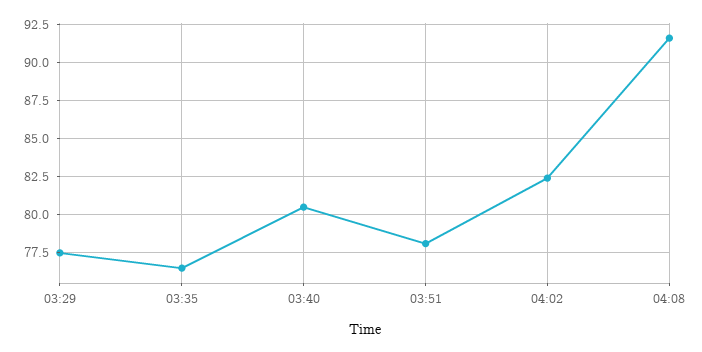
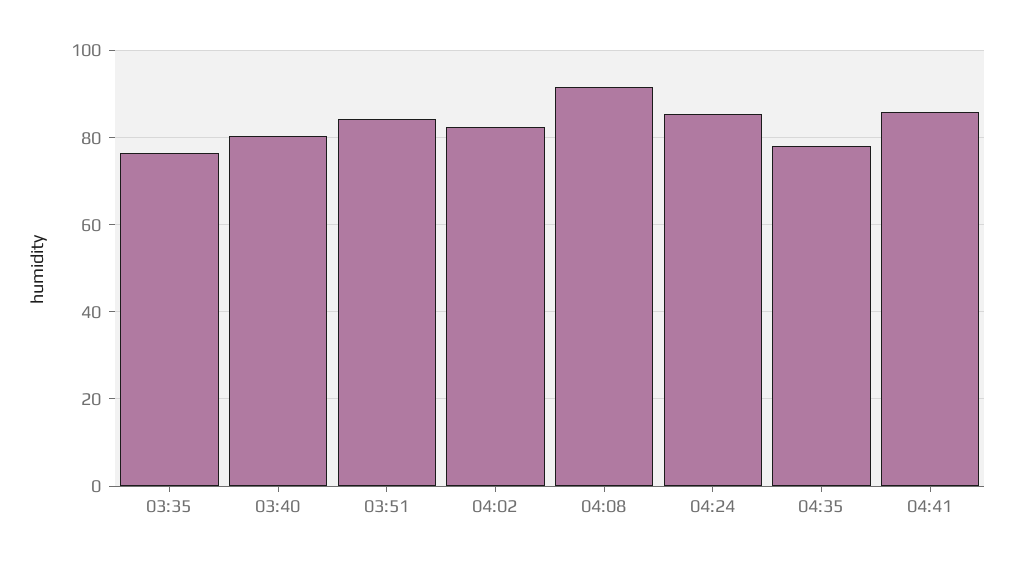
03:29: 77.5 -> none
03:51: 78 -> 84
04:24: none -> 86
04:35: none -> 78
04:41: none -> 86

